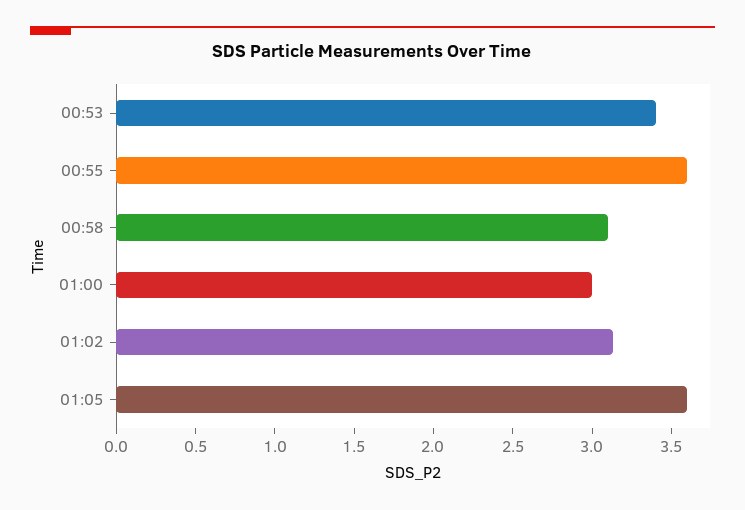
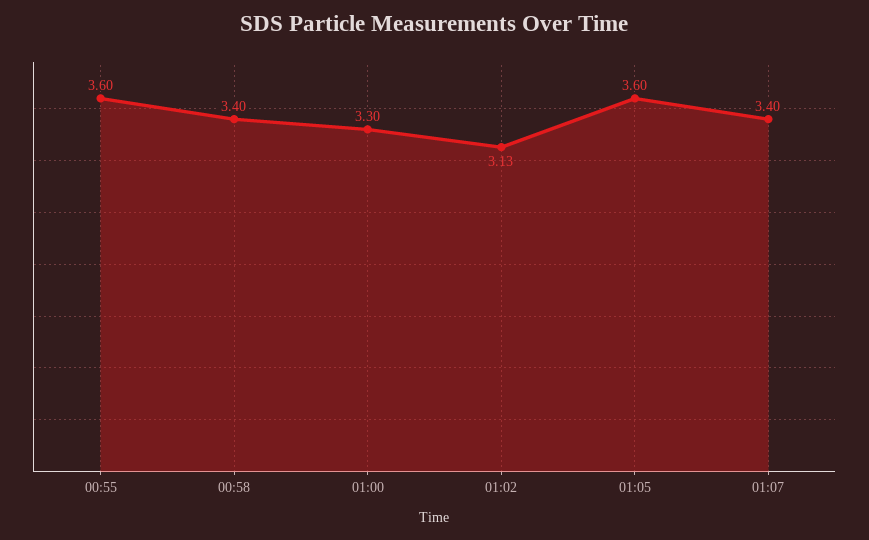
00:53: 3.4 -> none
00:58: 3.1 -> 3.4
01:00: 3 -> 3.3
01:07: none -> 3.4

